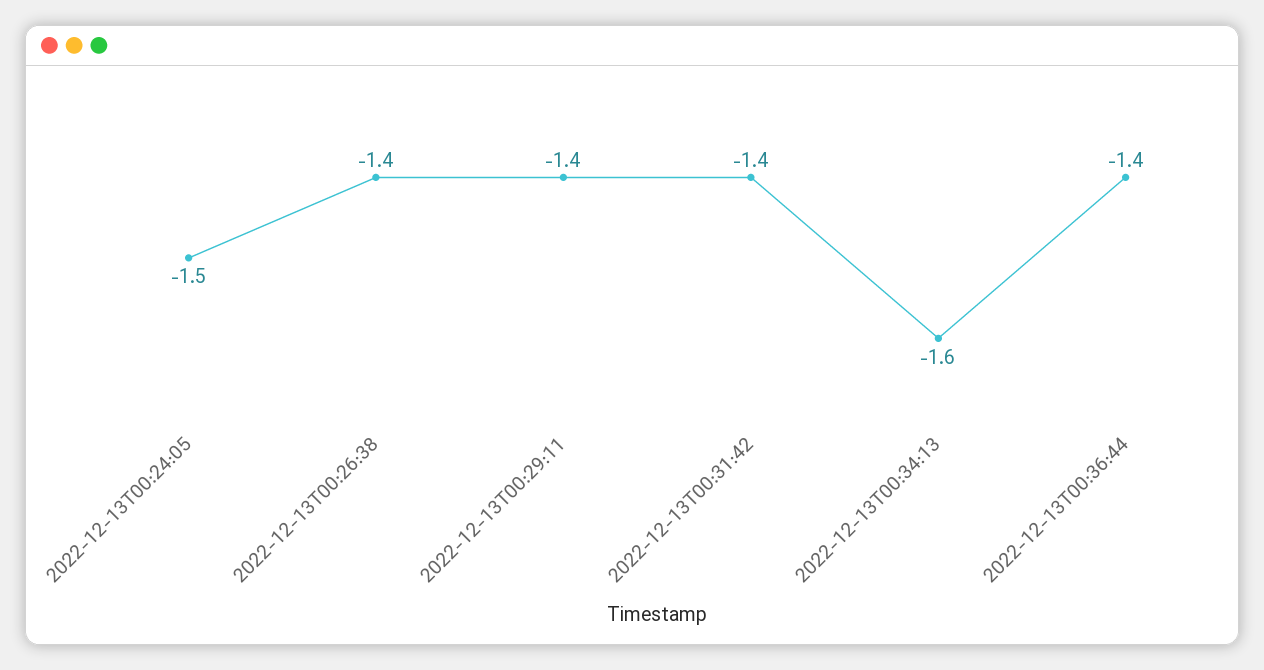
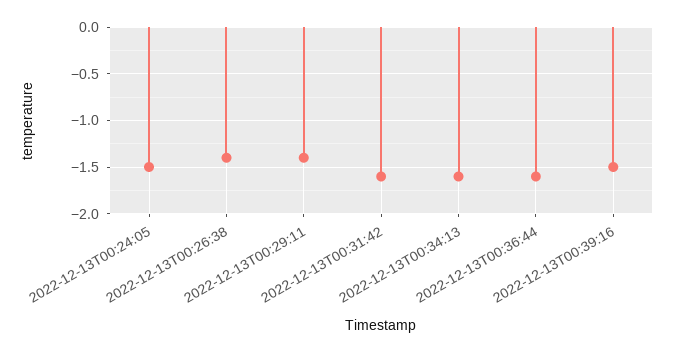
2022-12-13T00:31:42: -1.4 -> -1.6
2022-12-13T00:36:44: -1.4 -> -1.6
2022-12-13T00:39:16: none -> -1.5

